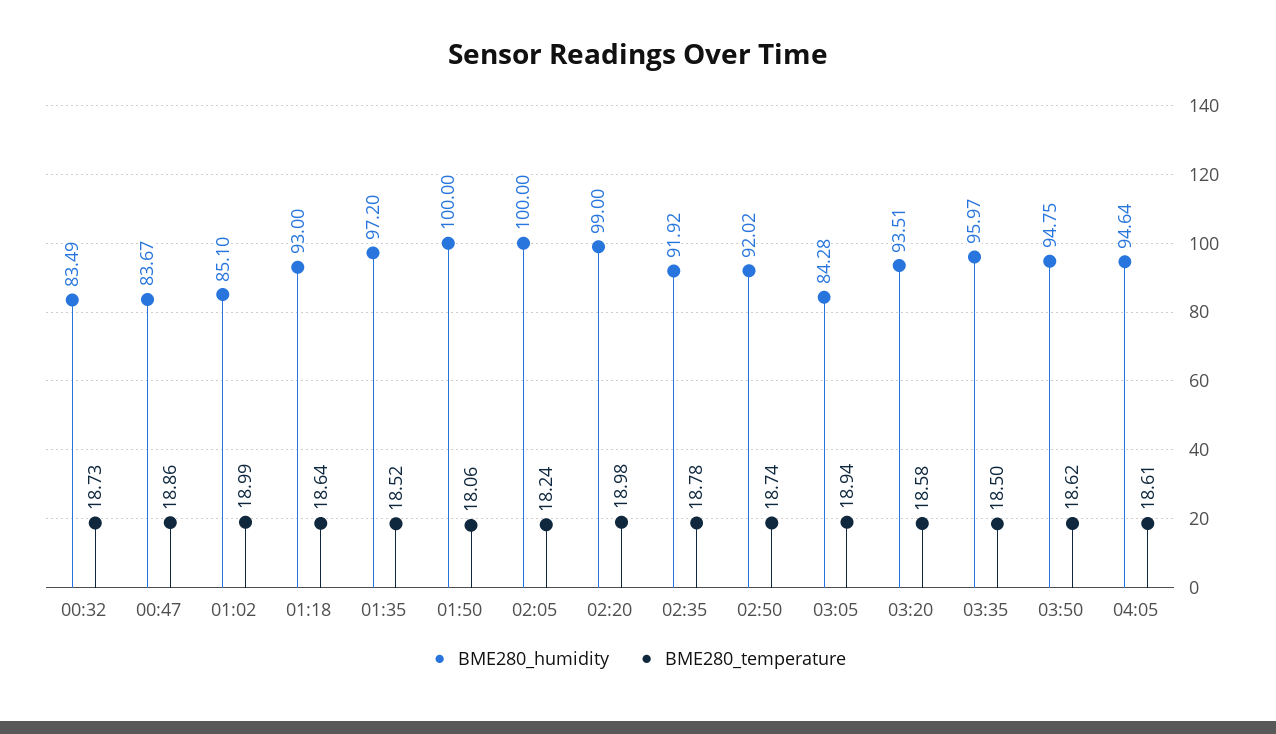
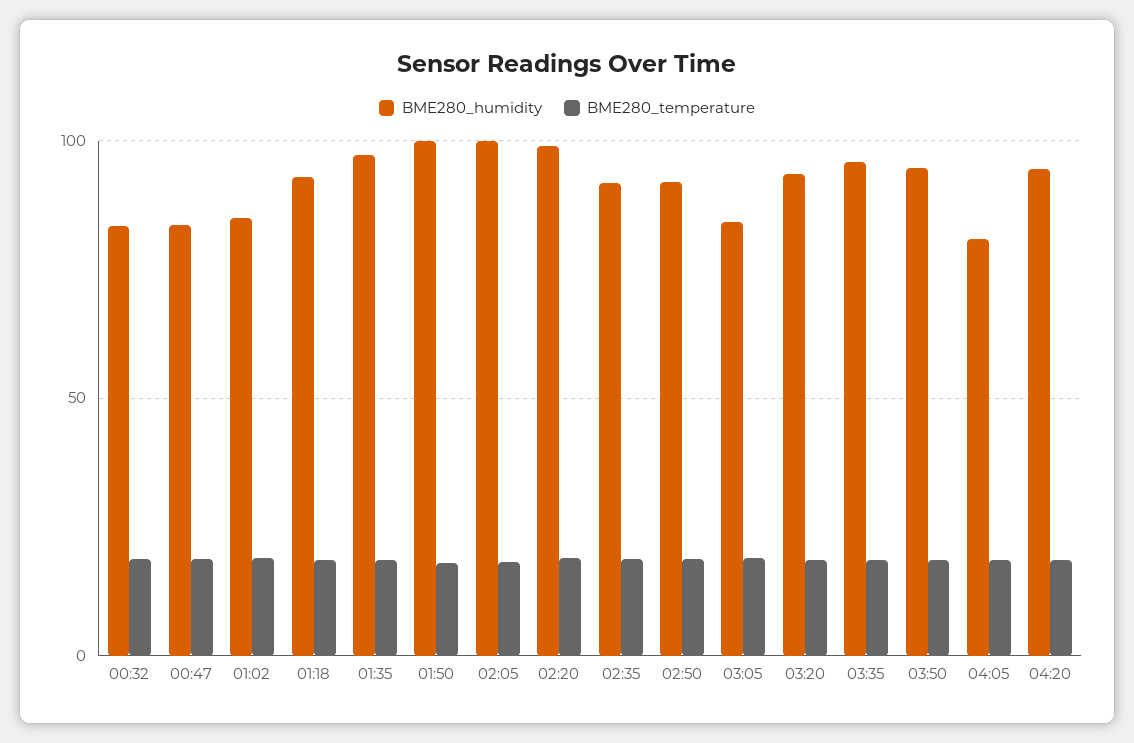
BME280_humidity, 04:05: 94.64 -> 80
BME280_humidity, 04:20: none -> 95
BME280_temperature, 04:20: none -> 20

